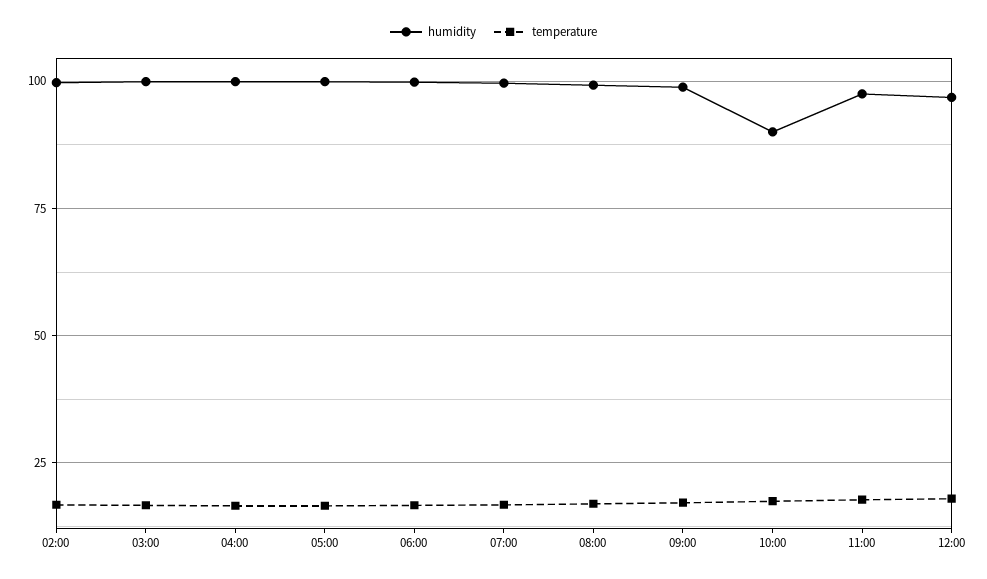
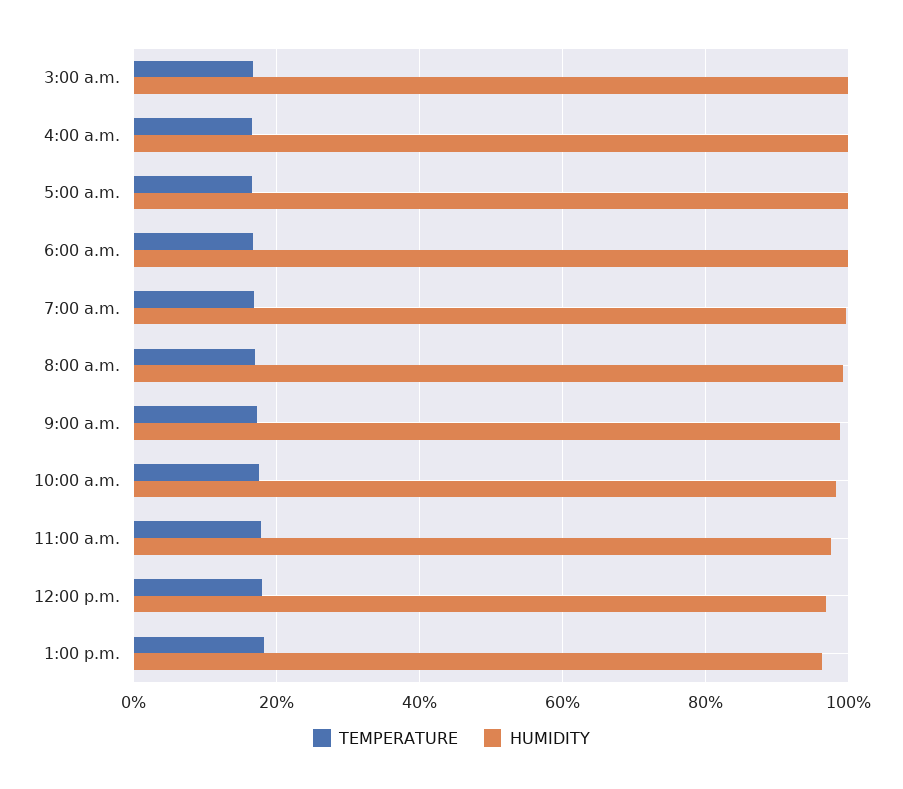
humidity, 02:00: 100 -> none
temperature, 02:00: 17.5 -> none
humidity, 10:00: 90 -> 98
temperature, 1:00 p.m.: none -> 18
humidity, 1:00 p.m.: none -> 96

